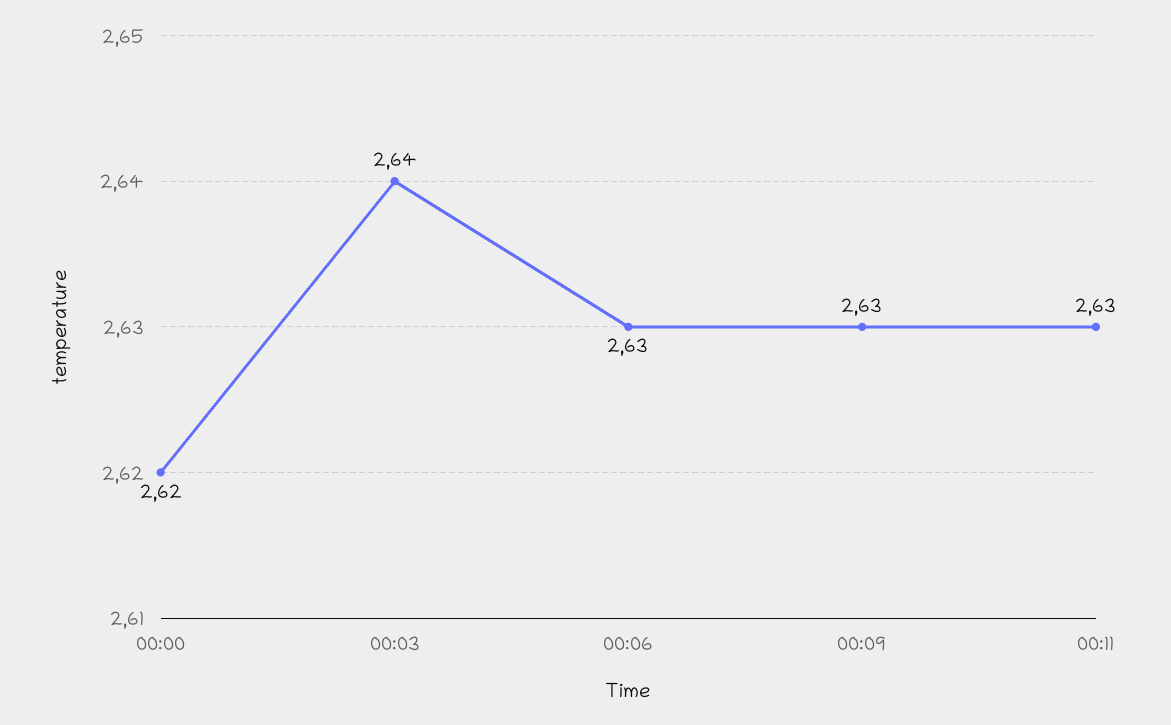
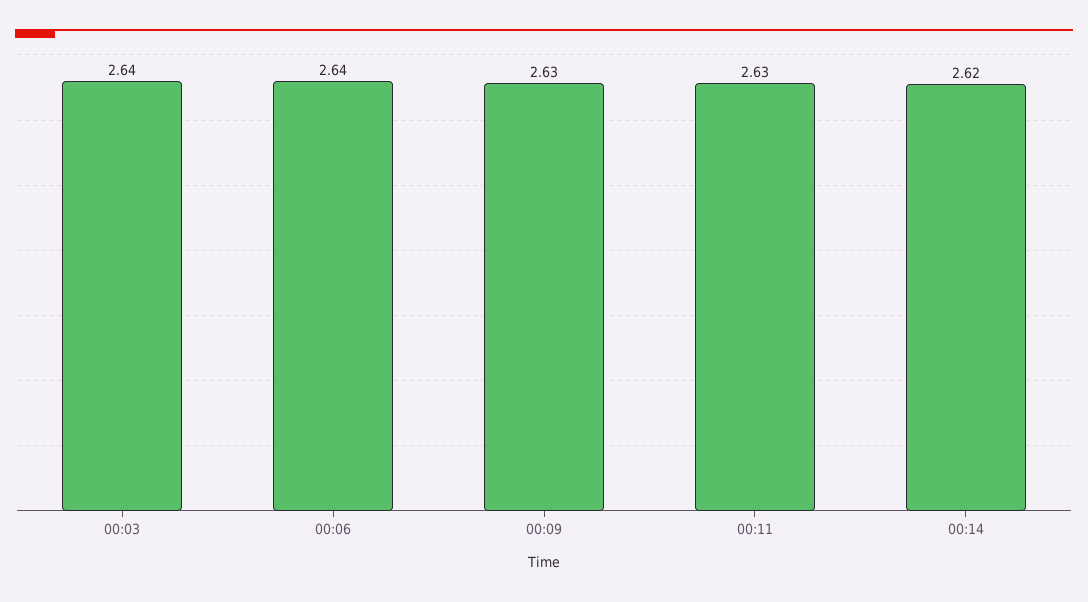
00:00: 2.62 -> none
00:06: 2.63 -> 2.64
00:14: none -> 2.62

